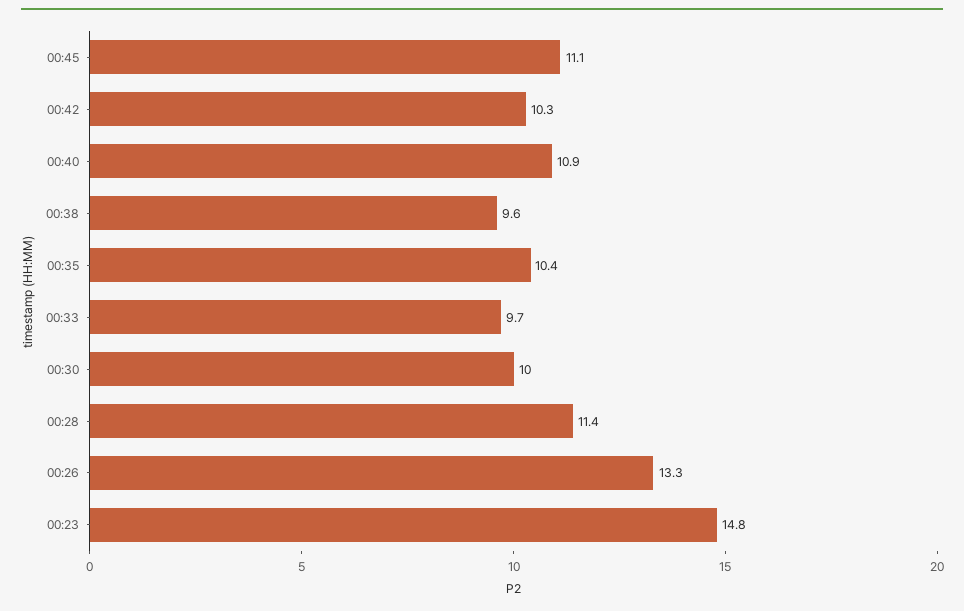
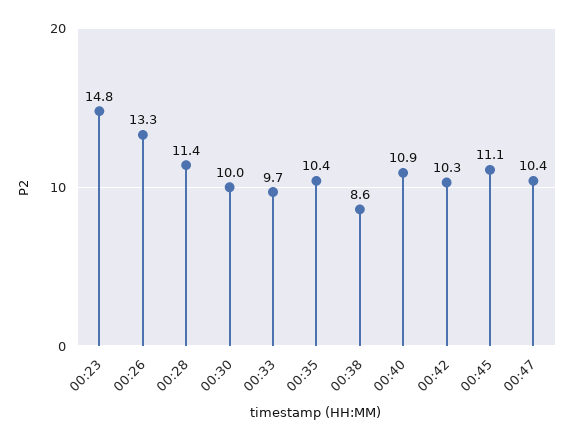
00:38: 9.6 -> 8.6
00:47: none -> 10.4

